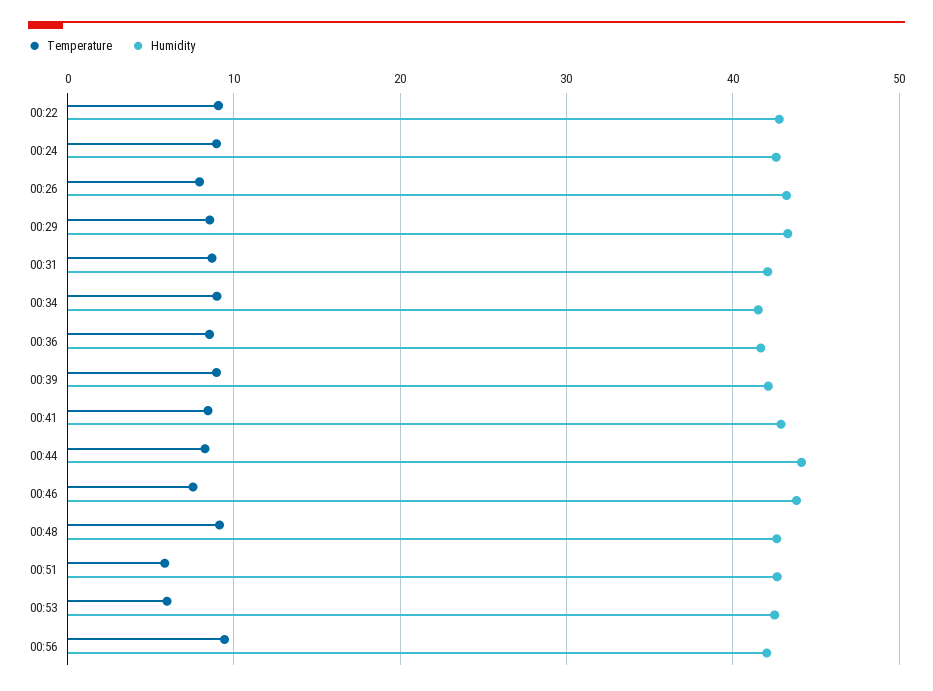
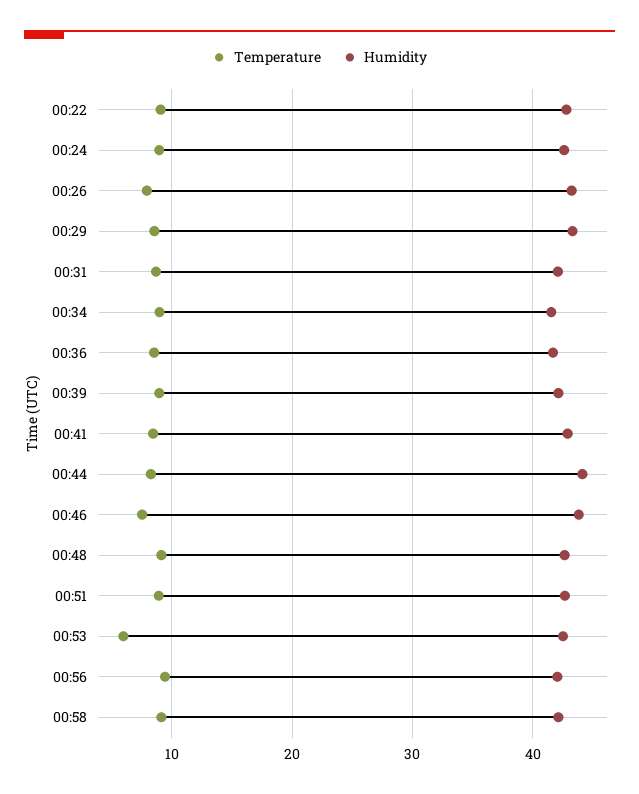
Temperature, 00:51: 6 -> 9
Temperature, 00:58: none -> 9
Humidity, 00:58: none -> 42

